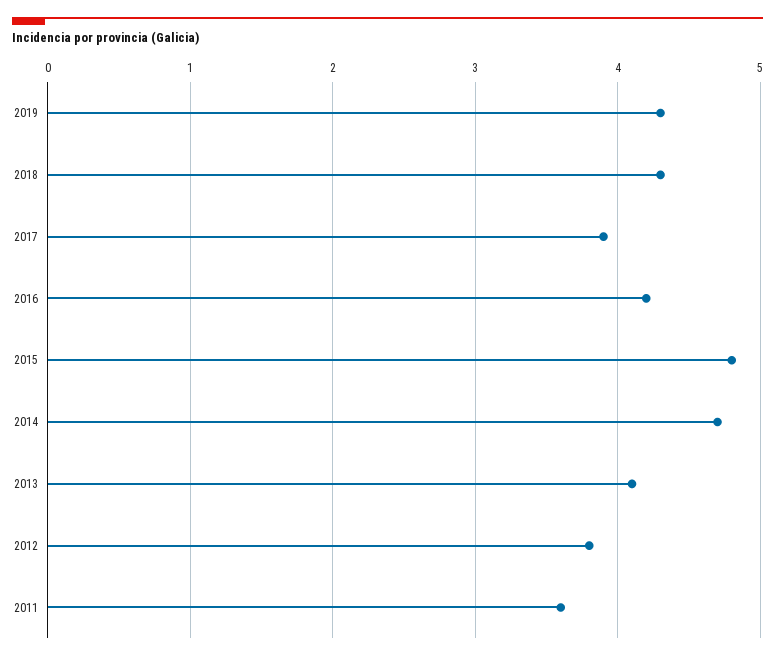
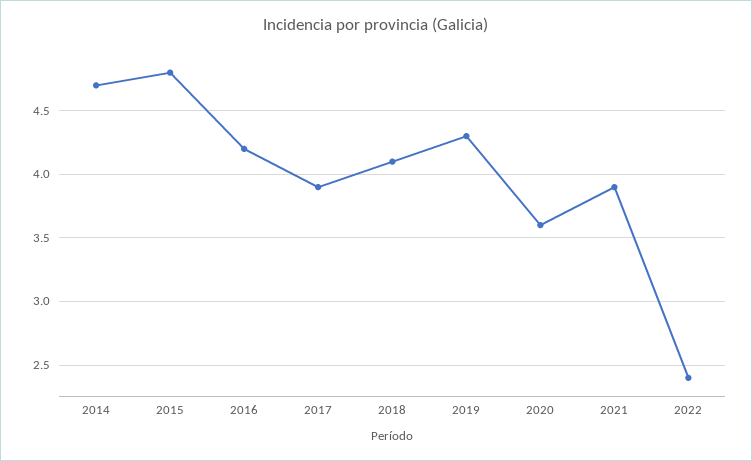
2018: 4.3 -> 4.1
2013: 4.1 -> none
2012: 3.8 -> none
2011: 3.6 -> none
2020: none -> 3.6
2021: none -> 3.9
2022: none -> 2.4

